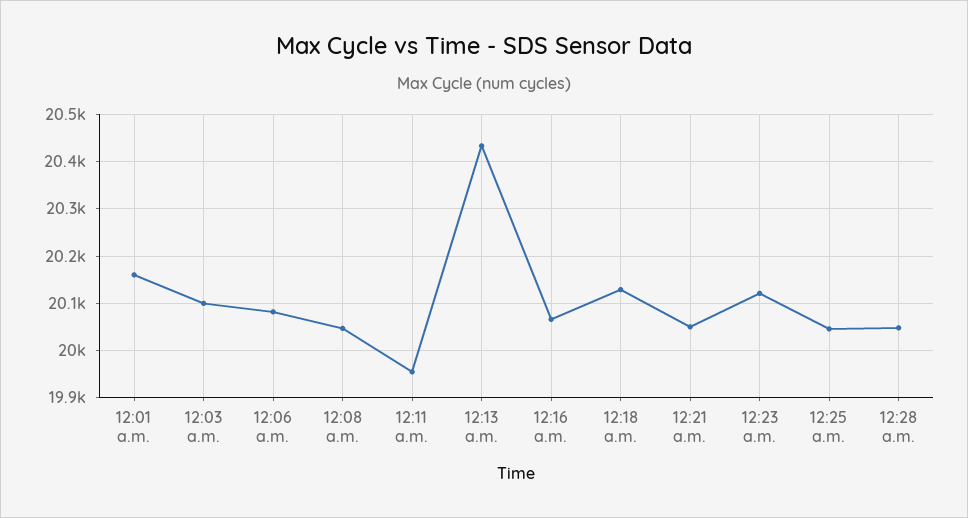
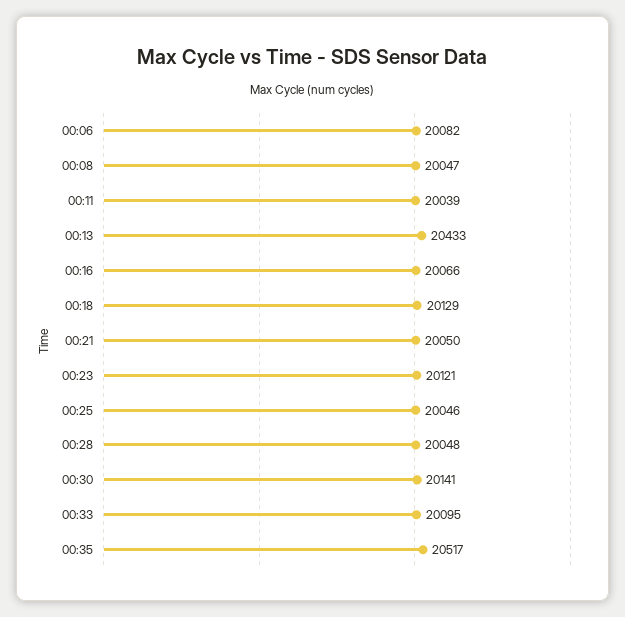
12:01 a.m.: 20160 -> none
12:03 a.m.: 20100 -> none
12:11 a.m.: 19960 -> 20039
00:30: none -> 20141
00:33: none -> 20095
00:35: none -> 20517

